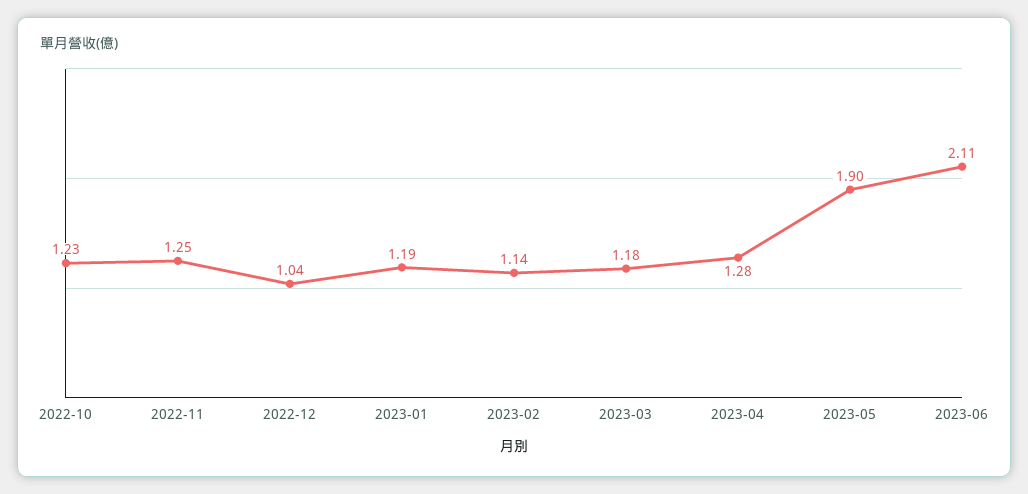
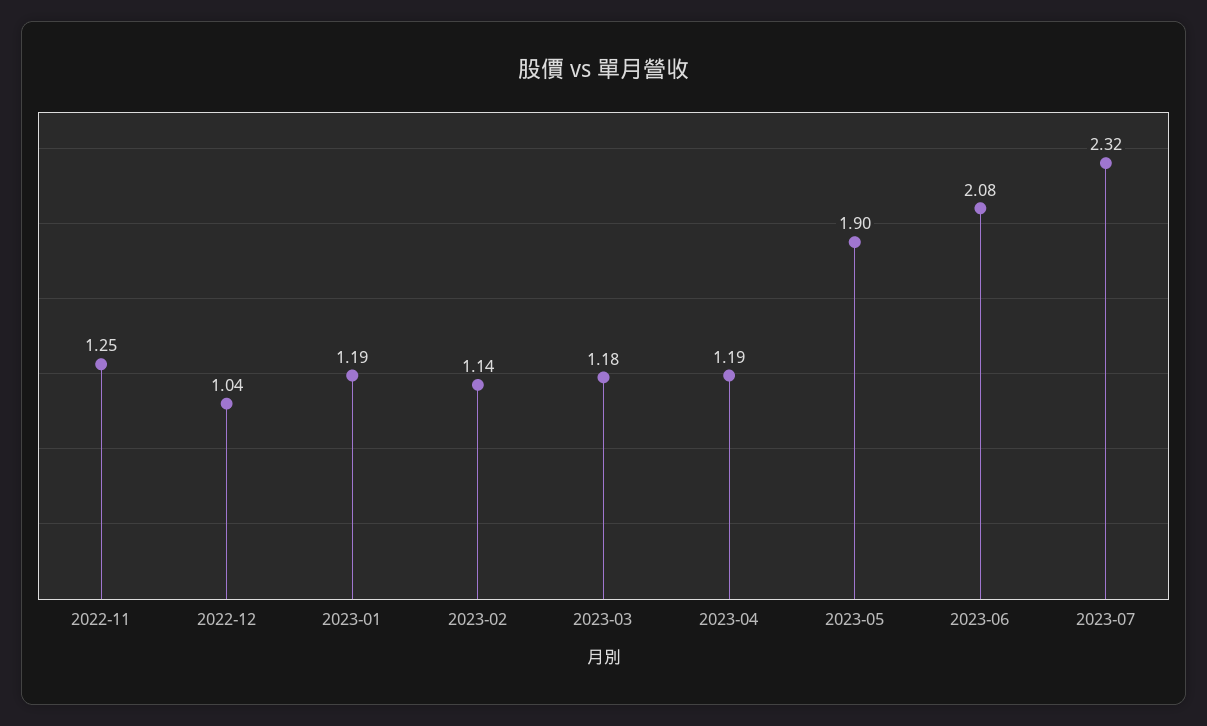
2022-10: 1.23 -> none
2023-04: 1.28 -> 1.19
2023-06: 2.11 -> 2.08
2023-07: none -> 2.32

